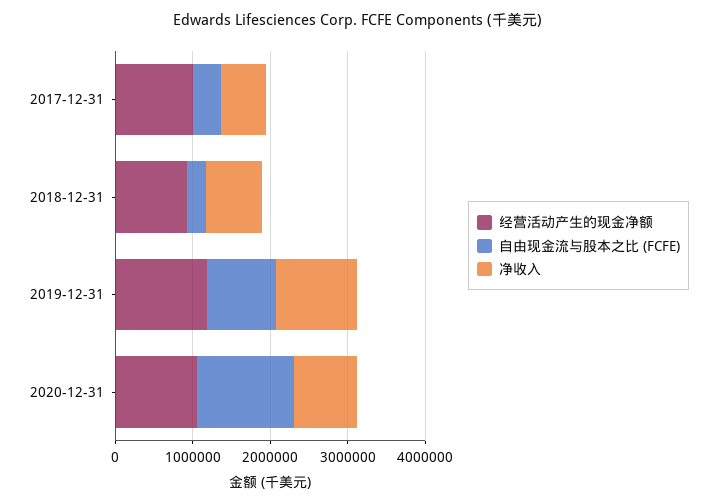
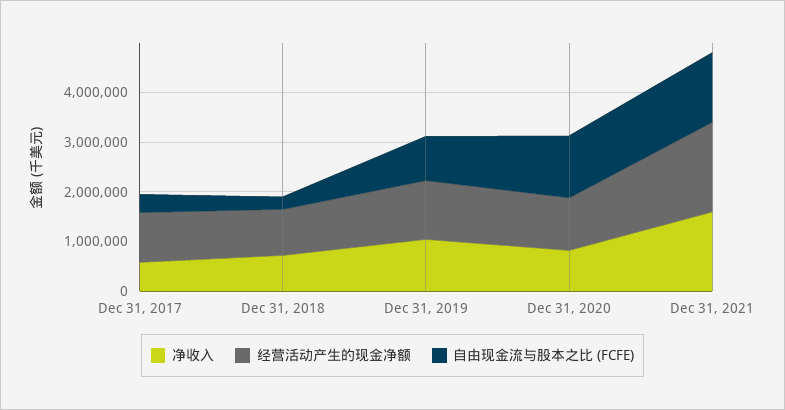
净收入, Dec 31, 2021: none -> 1600000
经营活动产生的现金净额, Dec 31, 2021: none -> 1800000
自由现金流与股本之比 (FCFE), Dec 31, 2021: none -> 1400000

